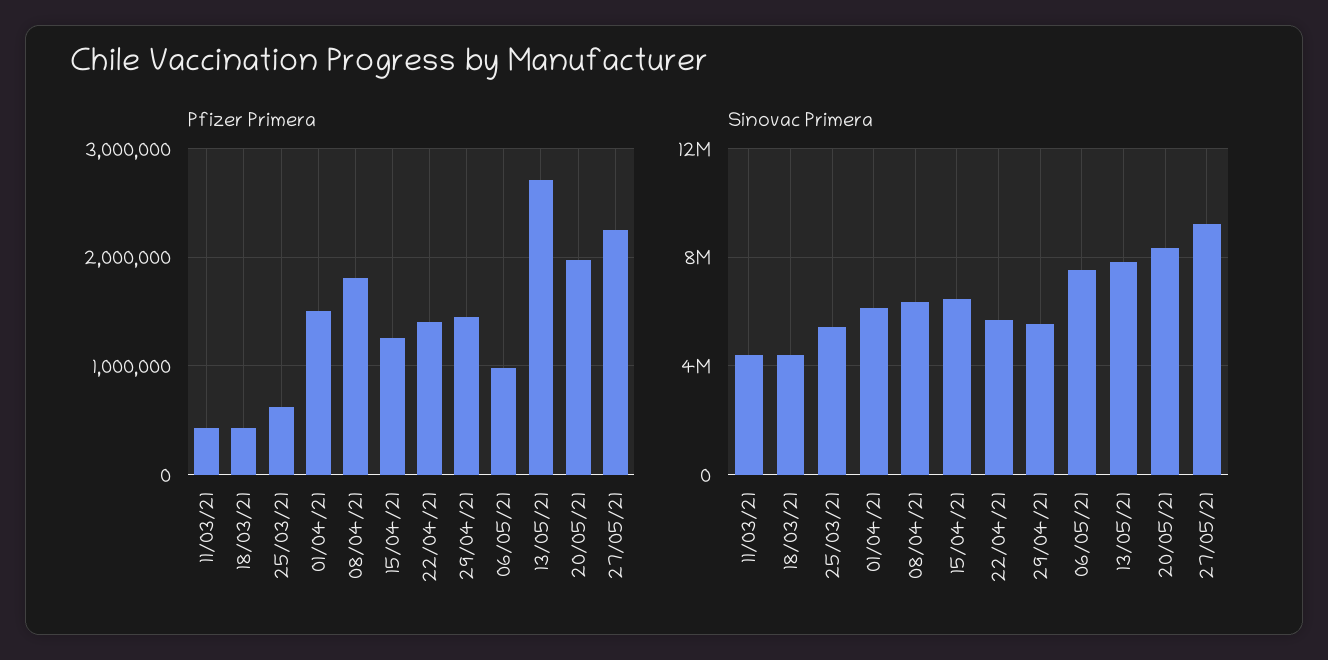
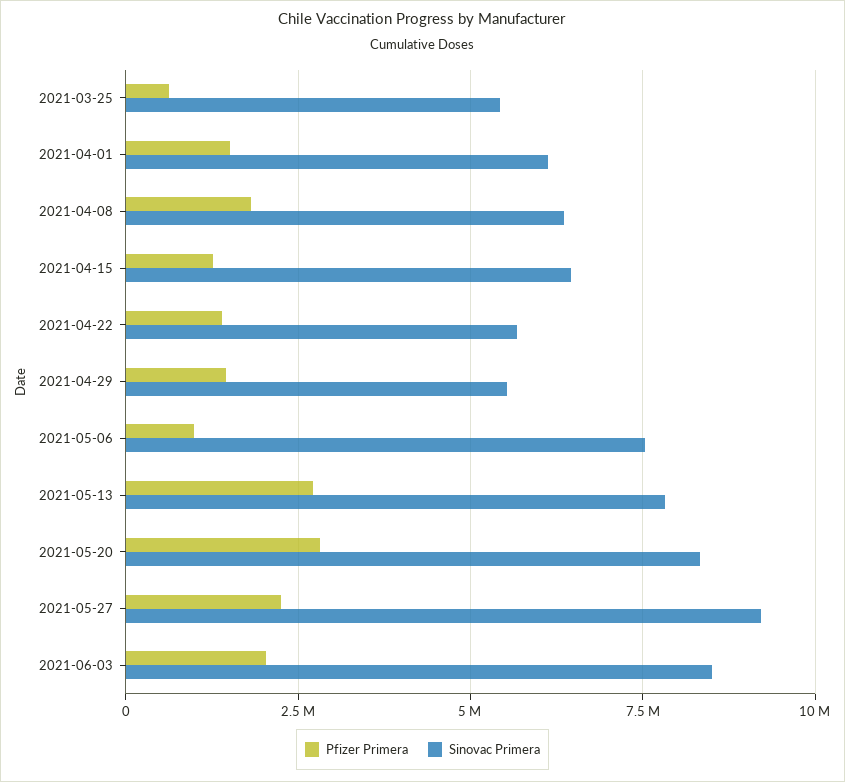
Pfizer Primera, 11/03/21: 400000 -> none
Pfizer Primera, 18/03/21: 400000 -> none
Pfizer Primera, 20/05/21: 2000000 -> 2750000
Sinovac Primera, 11/03/21: 4500000 -> none
Sinovac Primera, 18/03/21: 4500000 -> none
Pfizer Primera, 2021-06-03: none -> 2000000
Sinovac Primera, 2021-06-03: none -> 8500000

